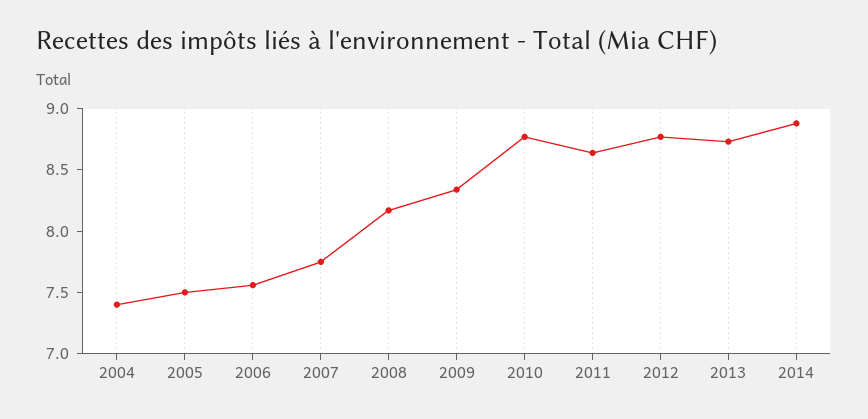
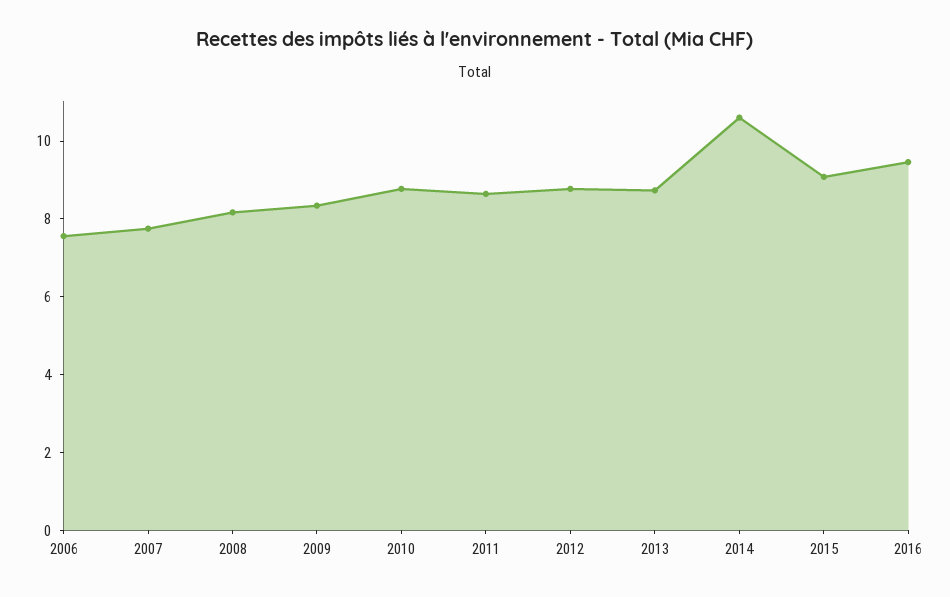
2004: 7.4 -> none
2005: 7.5 -> none
2014: 8.9 -> 10.5
2015: none -> 9
2016: none -> 9.5

